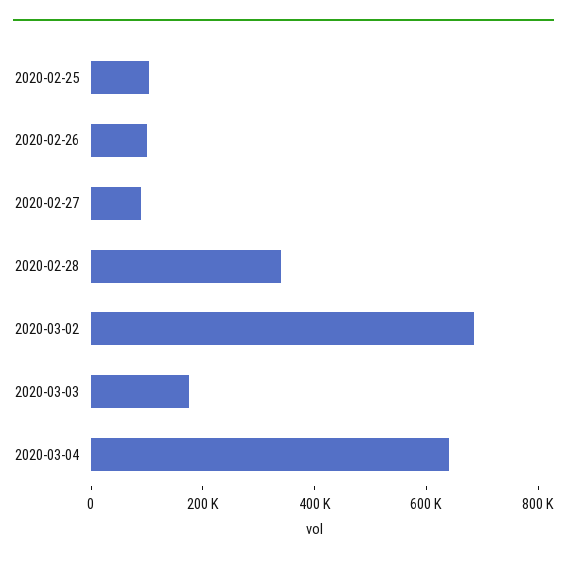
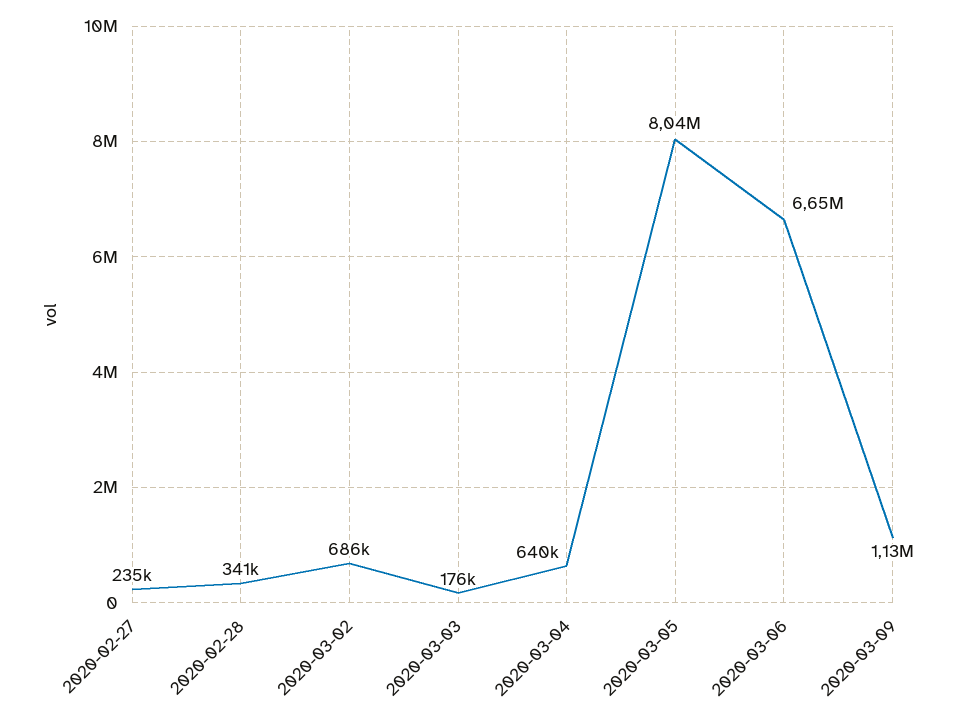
2020-02-25: 100000 -> none
2020-02-26: 100000 -> none
2020-02-27: 100000 -> 235000
2020-03-05: none -> 8040000
2020-03-06: none -> 6650000
2020-03-09: none -> 1130000

